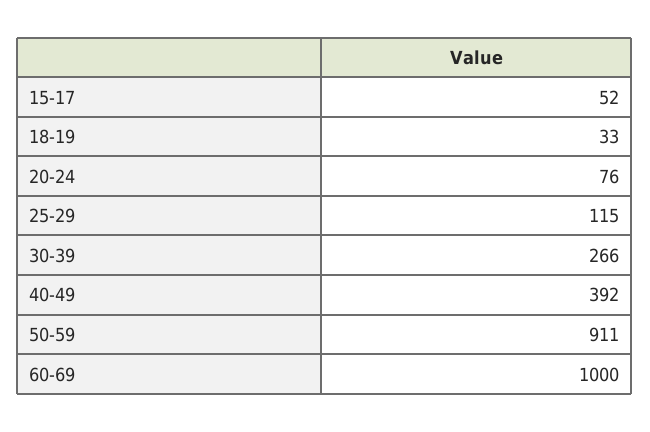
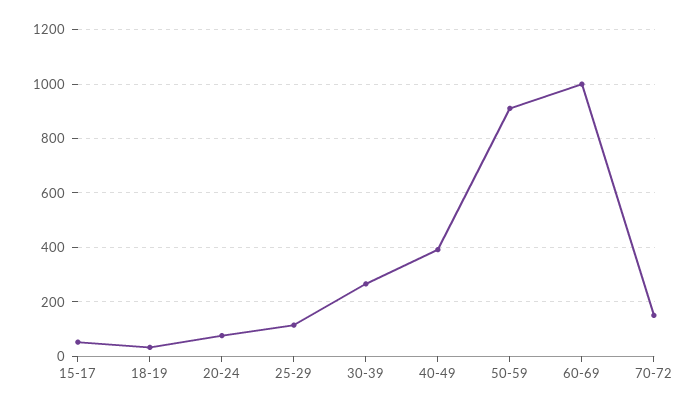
70-72: none -> 150

